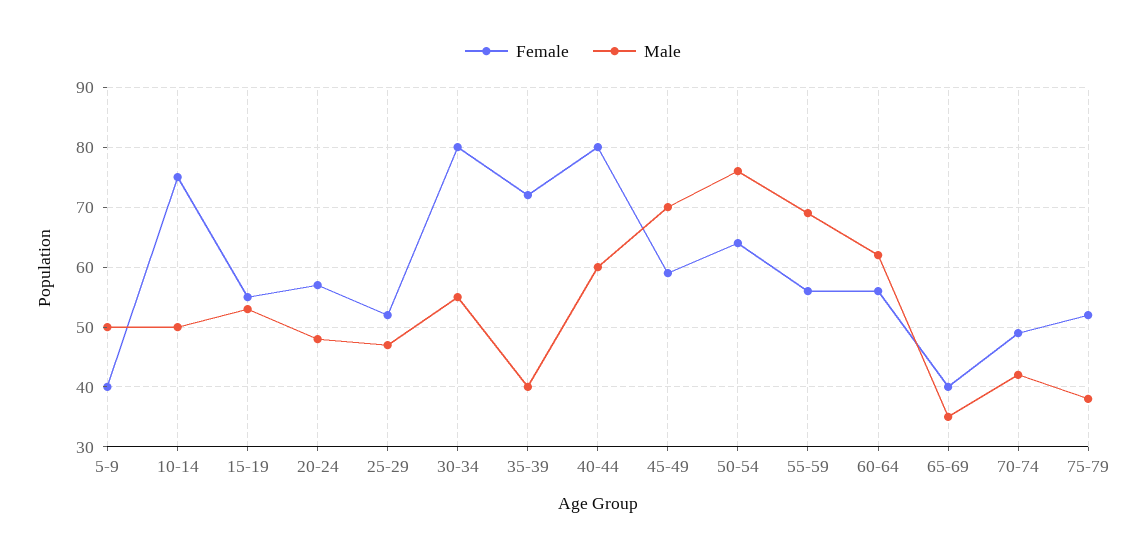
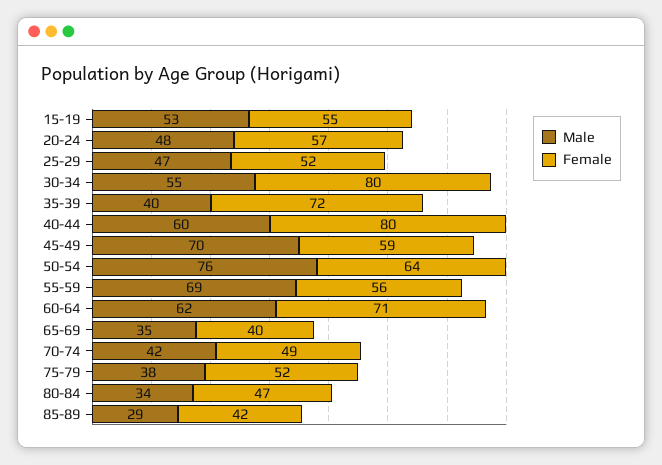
Female, 5-9: 40 -> none
Male, 5-9: 50 -> none
Female, 10-14: 75 -> none
Male, 10-14: 50 -> none
Female, 60-64: 55 -> 71
Male, 80-84: none -> 34
Female, 80-84: none -> 47
Male, 85-89: none -> 29
Female, 85-89: none -> 42

